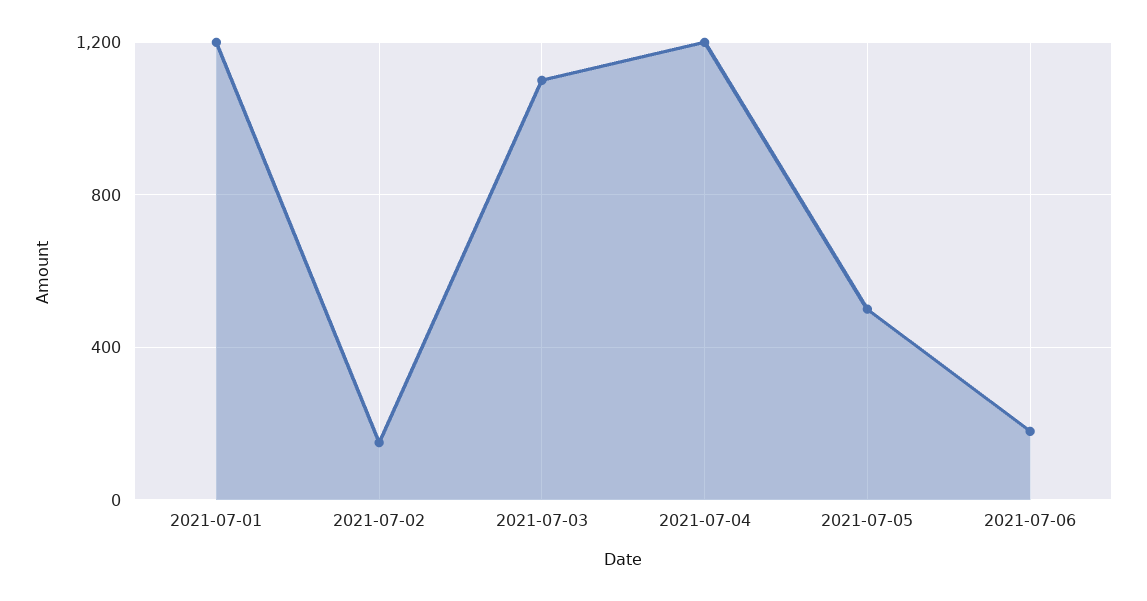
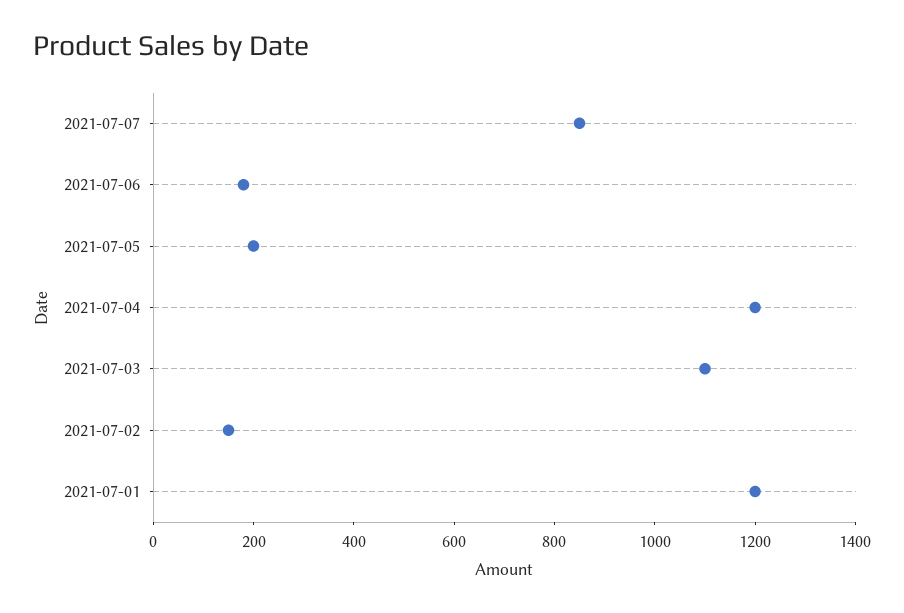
2021-07-05: 500 -> 200
2021-07-07: none -> 850

